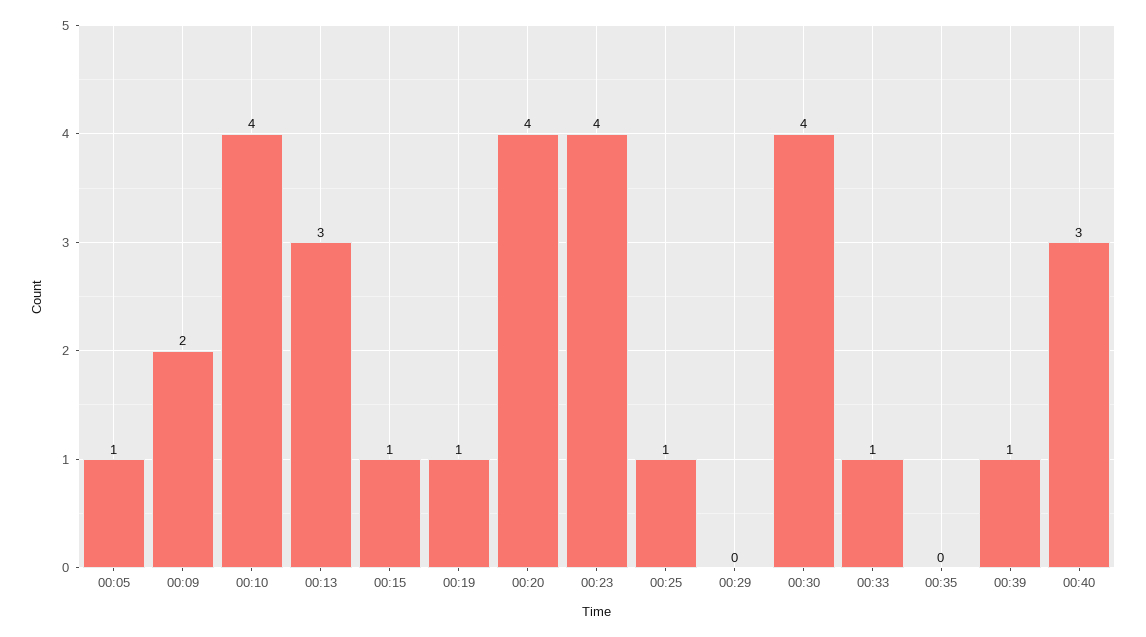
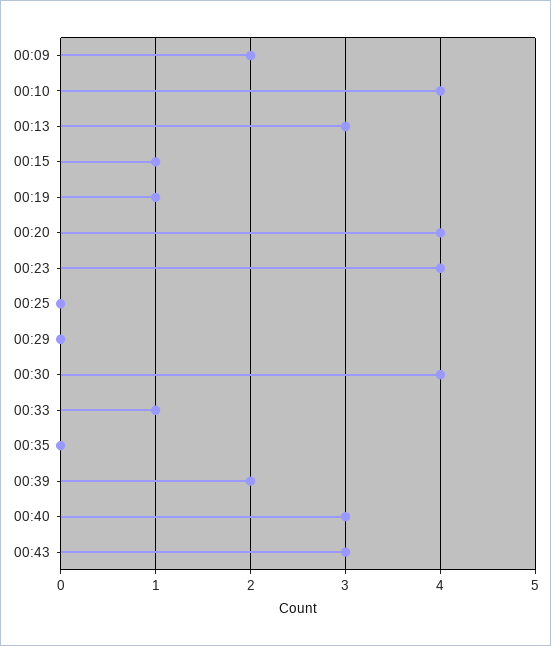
00:05: 1 -> none
00:25: 1 -> 0
00:39: 1 -> 2
00:43: none -> 3

